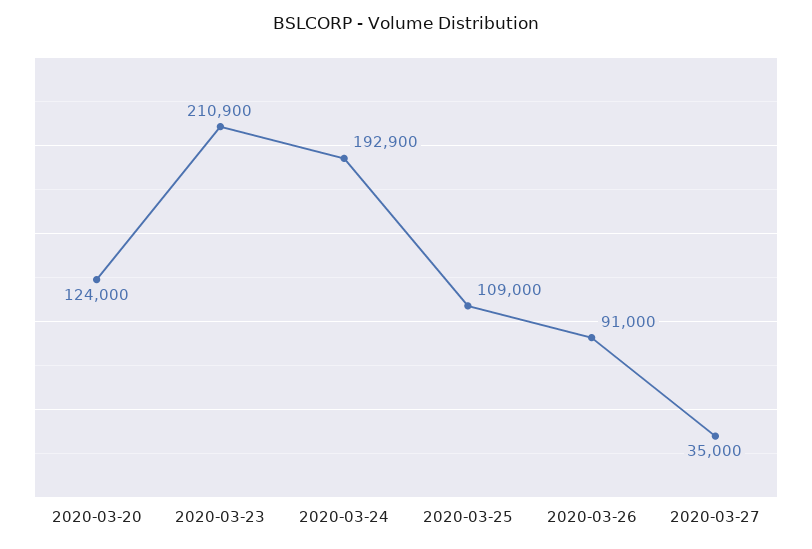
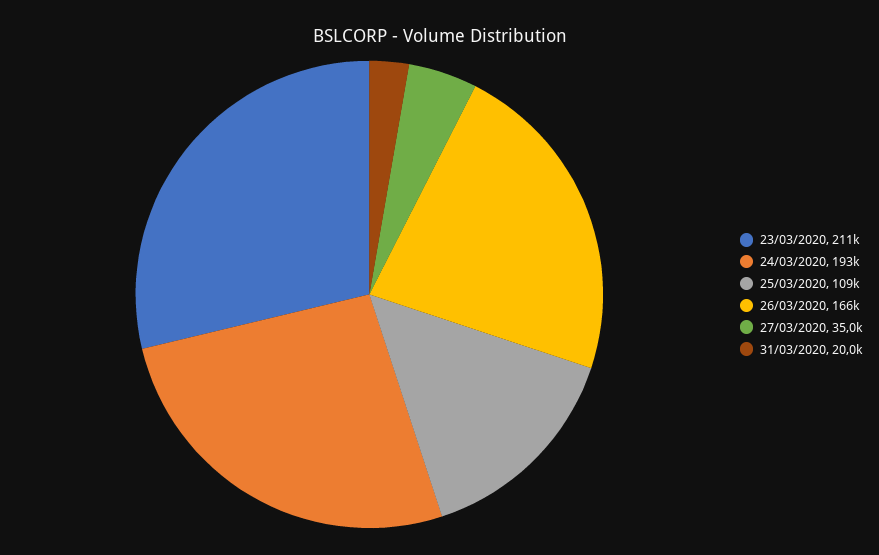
2020-03-20: 124000 -> none
2020-03-26: 91000 -> 166000
31/03/2020: none -> 20000

